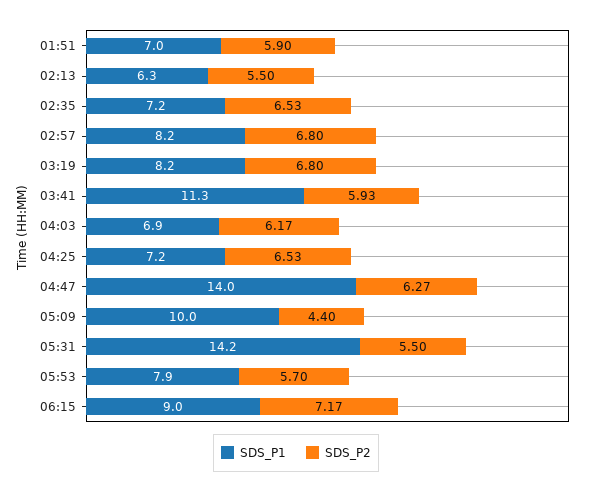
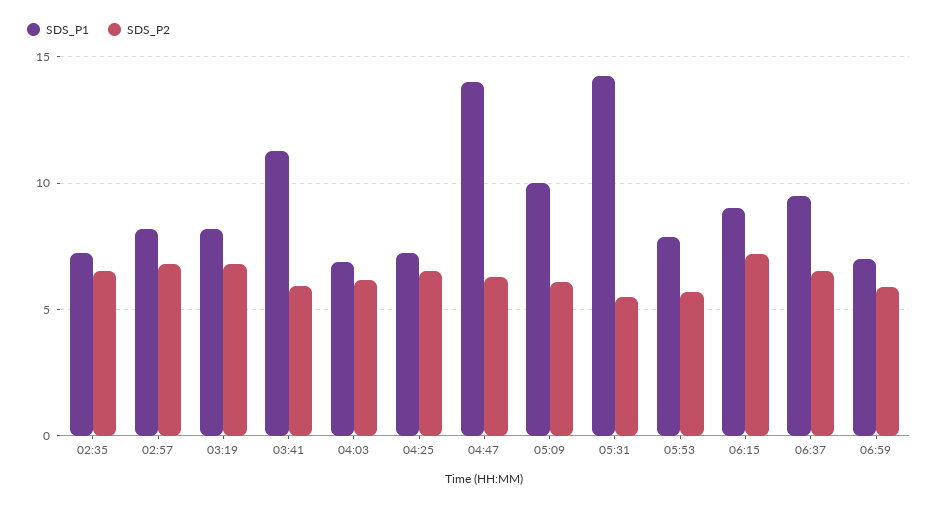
SDS_P1, 01:51: 7 -> none
SDS_P2, 01:51: 5.9 -> none
SDS_P1, 02:13: 6.3 -> none
SDS_P2, 02:13: 5.5 -> none
SDS_P2, 05:09: 4.4 -> 6
SDS_P1, 06:37: none -> 9.5
SDS_P2, 06:37: none -> 6.5
SDS_P1, 06:59: none -> 7
SDS_P2, 06:59: none -> 6

